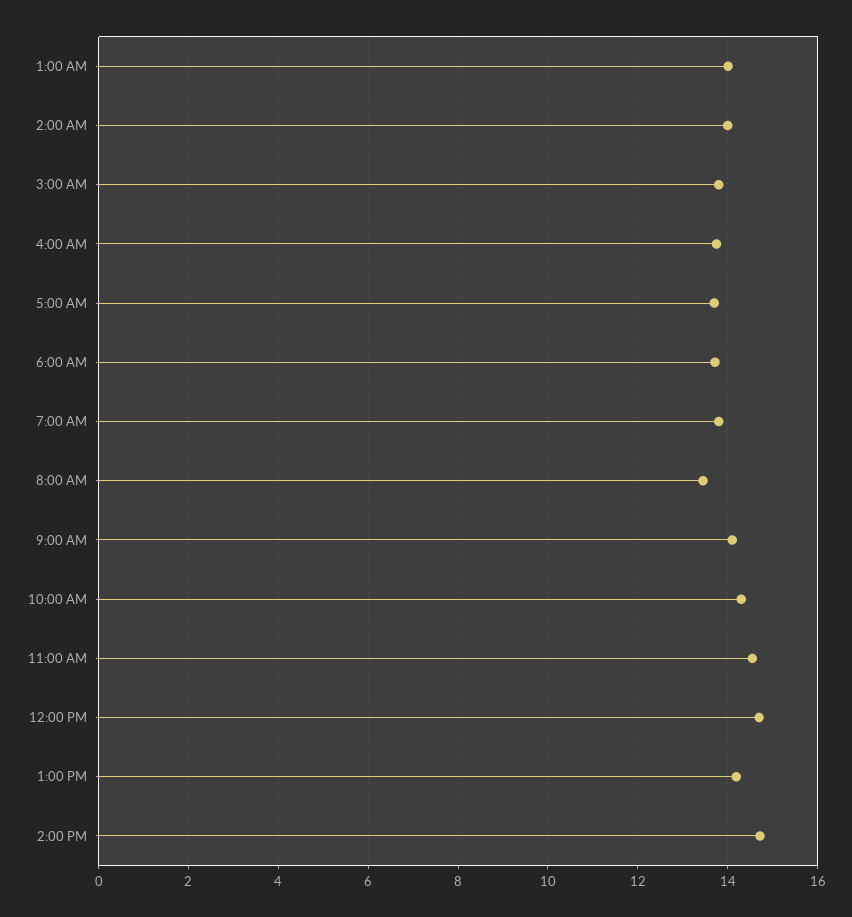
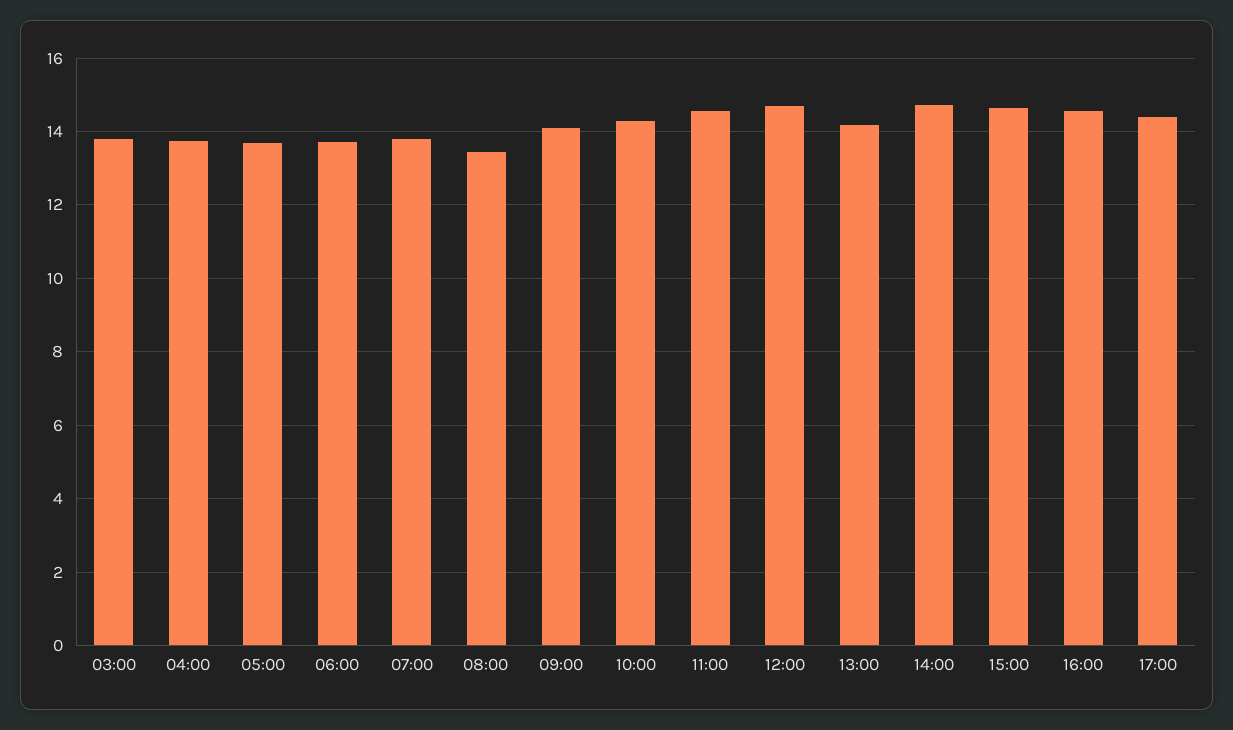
1:00 AM: 14 -> none
2:00 AM: 14 -> none
15:00: none -> 14.6
16:00: none -> 14.6
17:00: none -> 14.4

